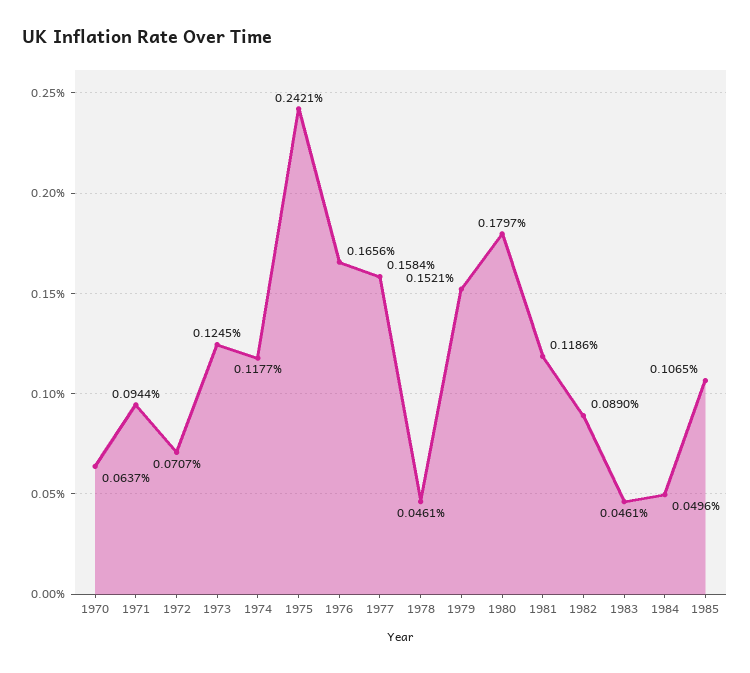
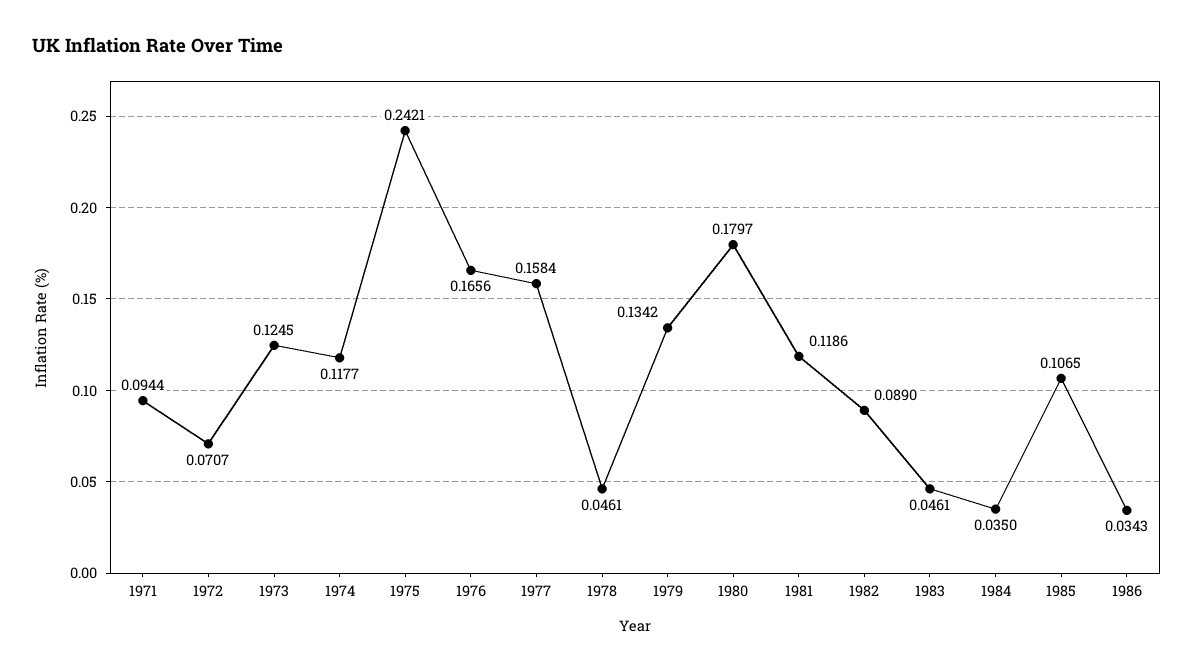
1970: 0.0637 -> none
1979: 0.1521 -> 0.1342
1984: 0.0496 -> 0.035
1986: none -> 0.0343

